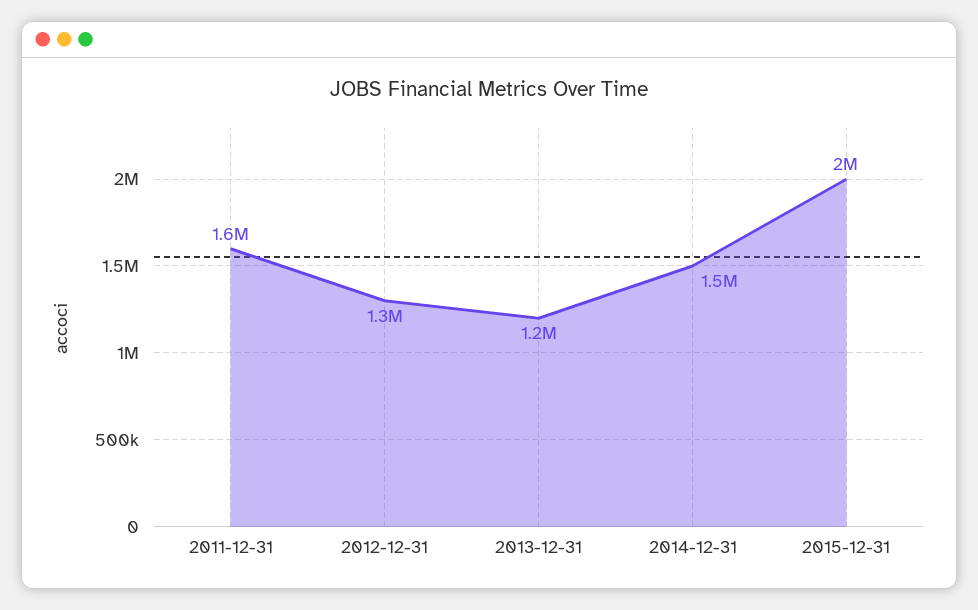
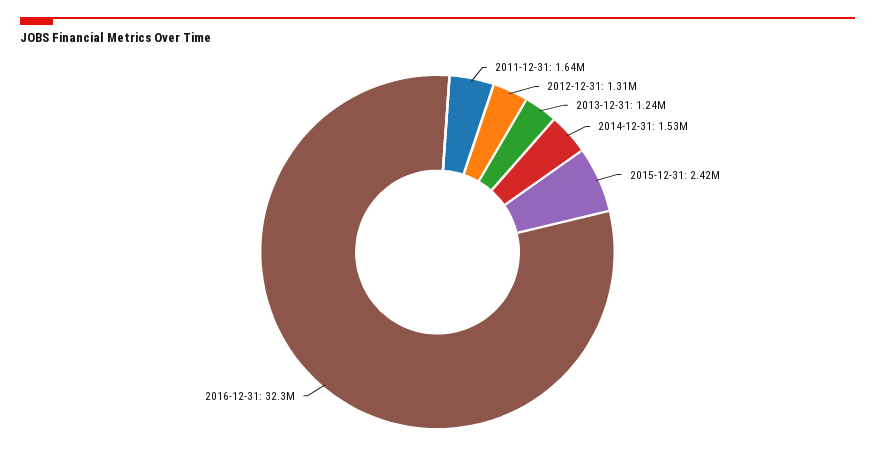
2015-12-31: 2000000 -> 2420000
2016-12-31: none -> 32300000

